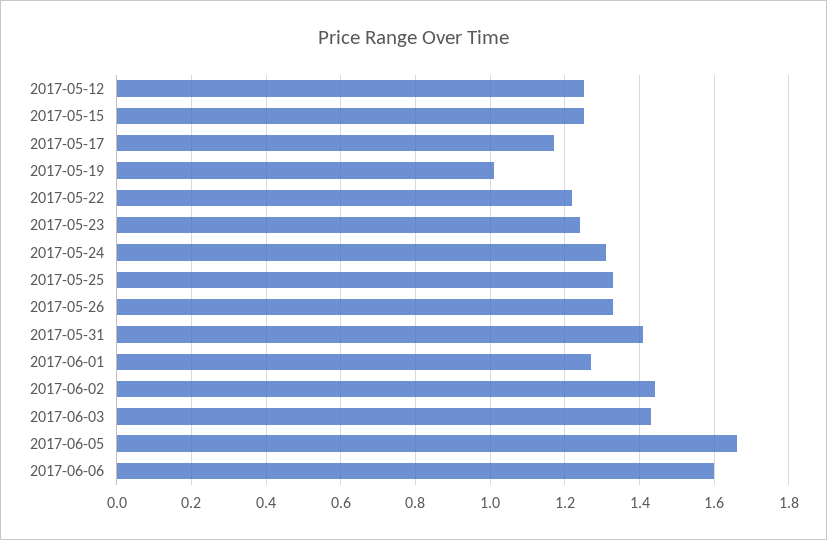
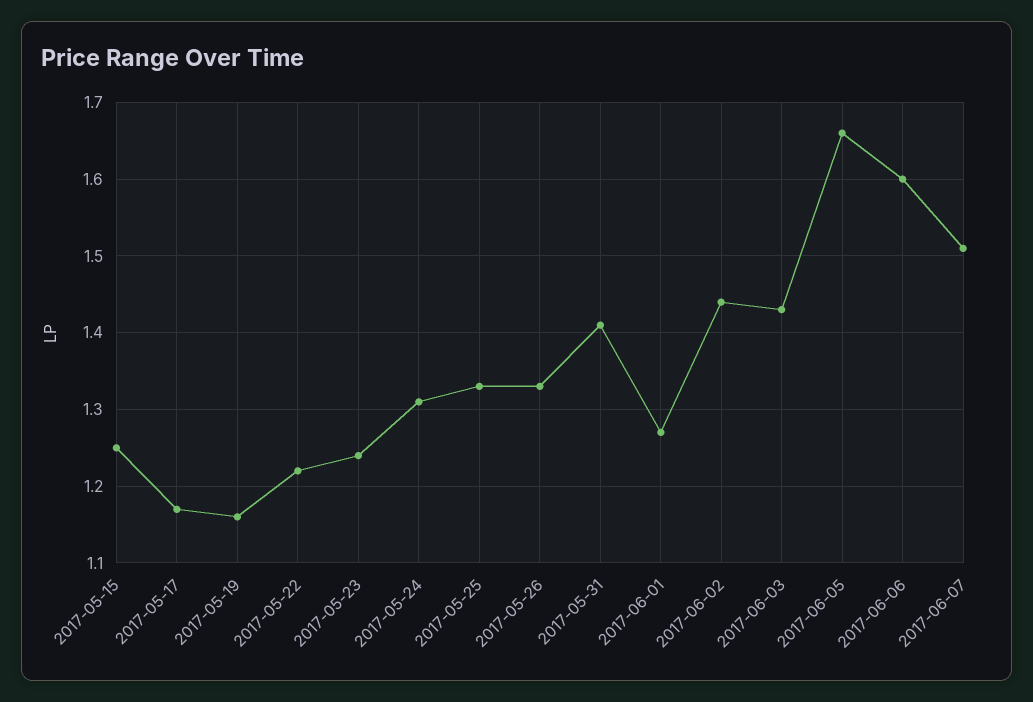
2017-05-12: 1.25 -> none
2017-05-19: 1 -> 1.16
2017-06-07: none -> 1.51

